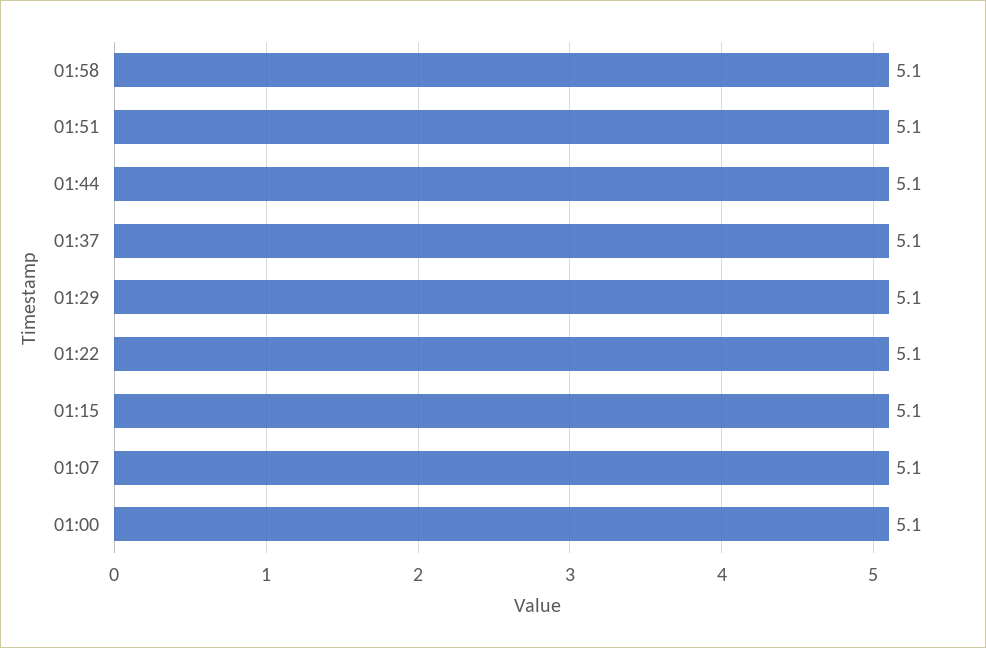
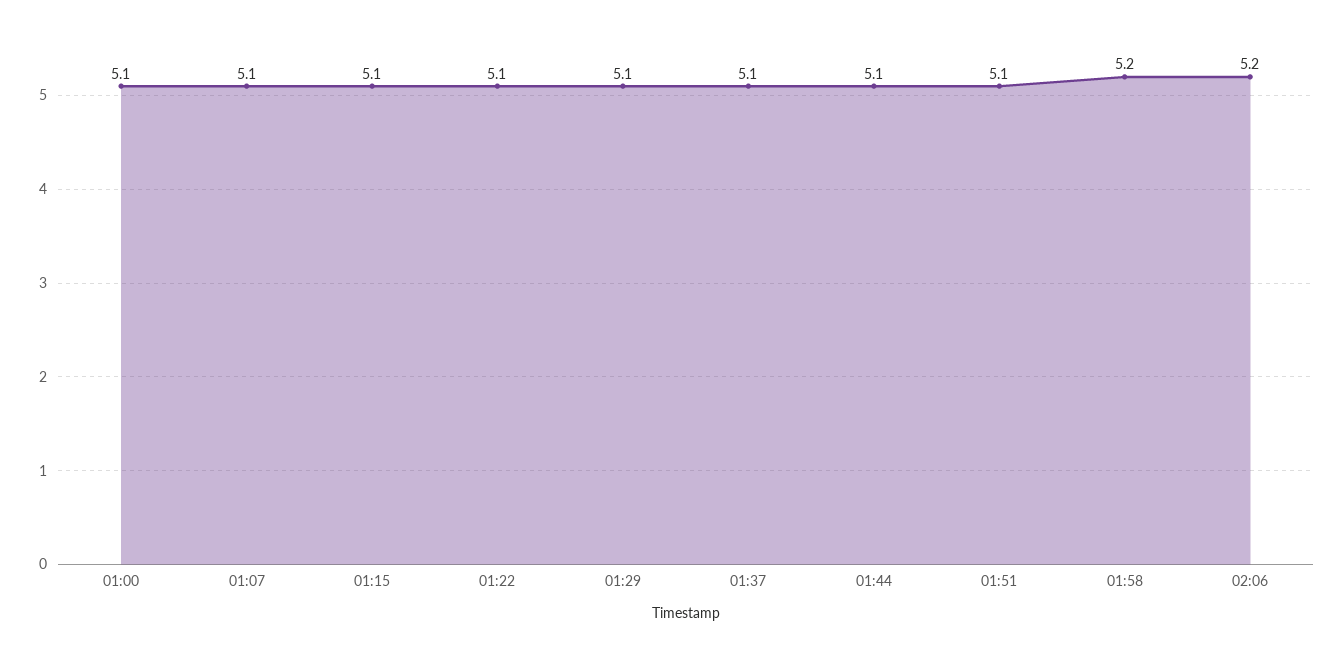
01:58: 5.1 -> 5.2
02:06: none -> 5.2

